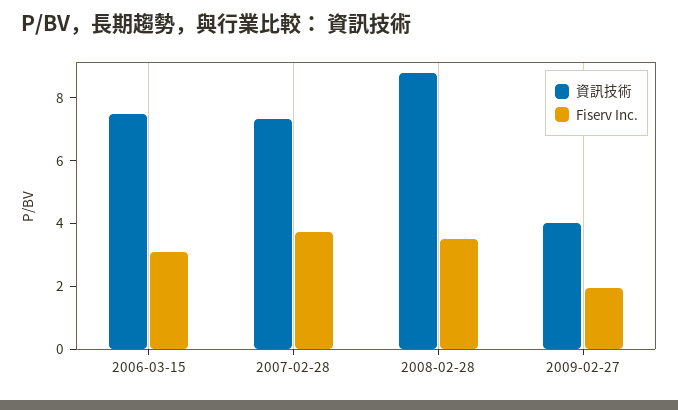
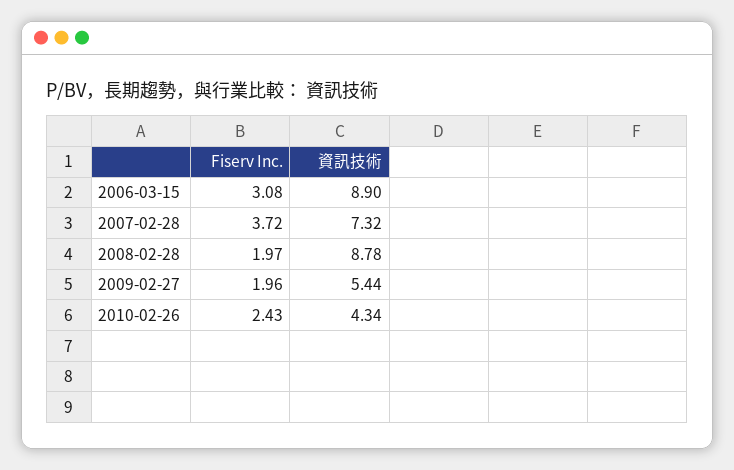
資訊技術, 2006-03-15: 7.5 -> 8.9
Fiserv Inc., 2008-02-28: 3.5 -> 1.97
資訊技術, 2009-02-27: 4 -> 5.44
Fiserv Inc., 2010-02-26: none -> 2.43
資訊技術, 2010-02-26: none -> 4.34

